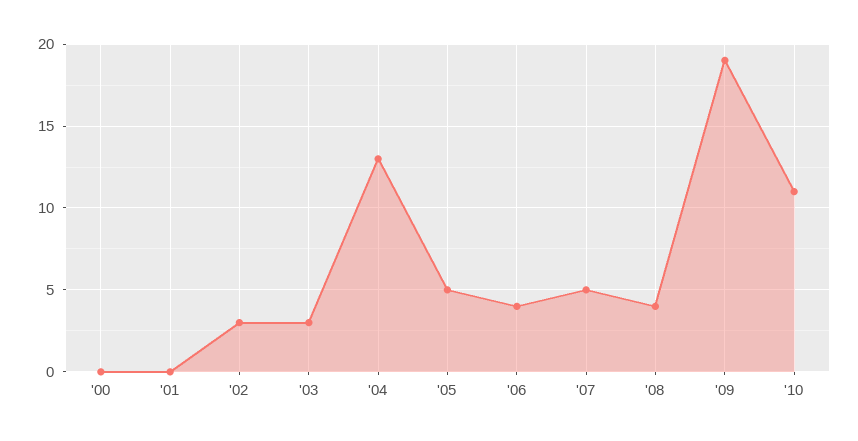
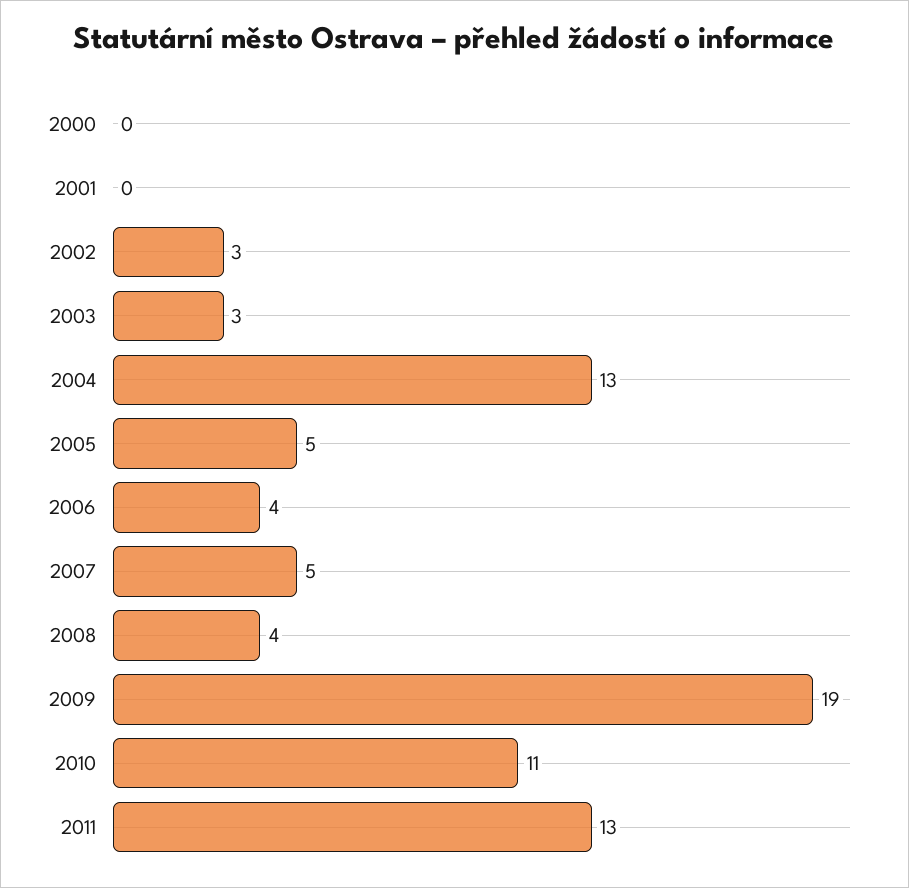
2011: none -> 13

